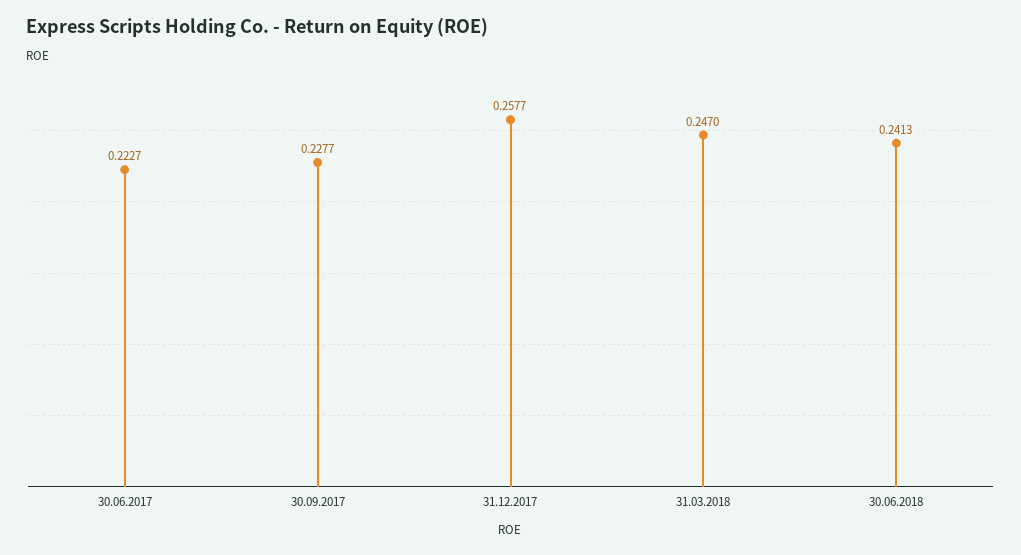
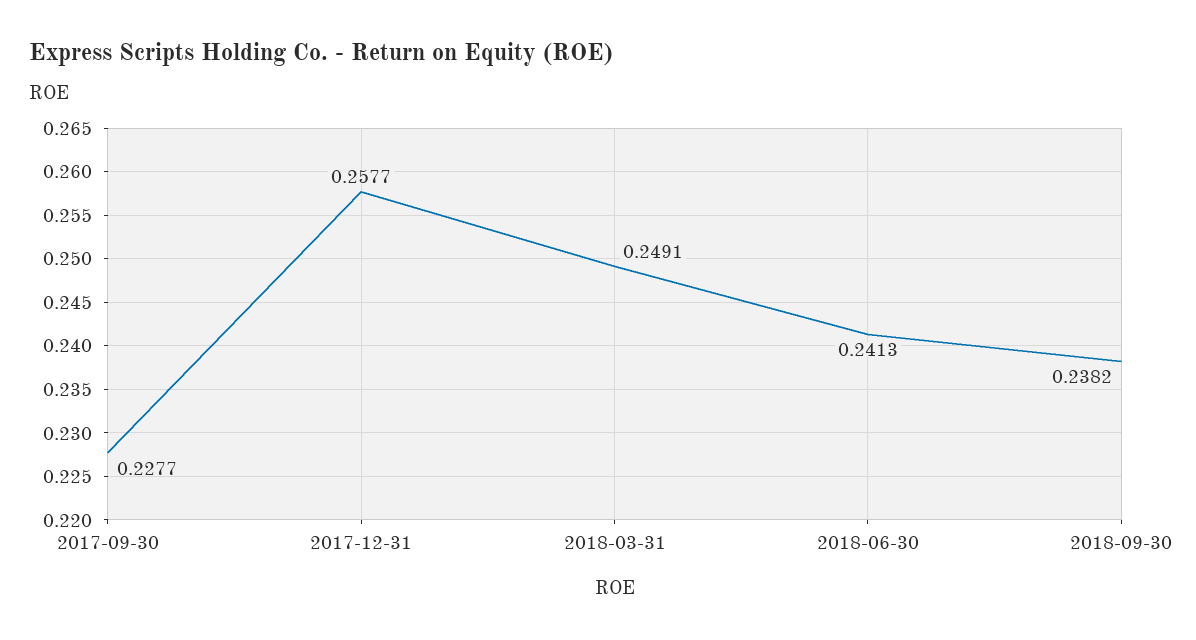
30.06.2017: 0.2227 -> none
31.03.2018: 0.247 -> 0.2491
2018-09-30: none -> 0.2382

